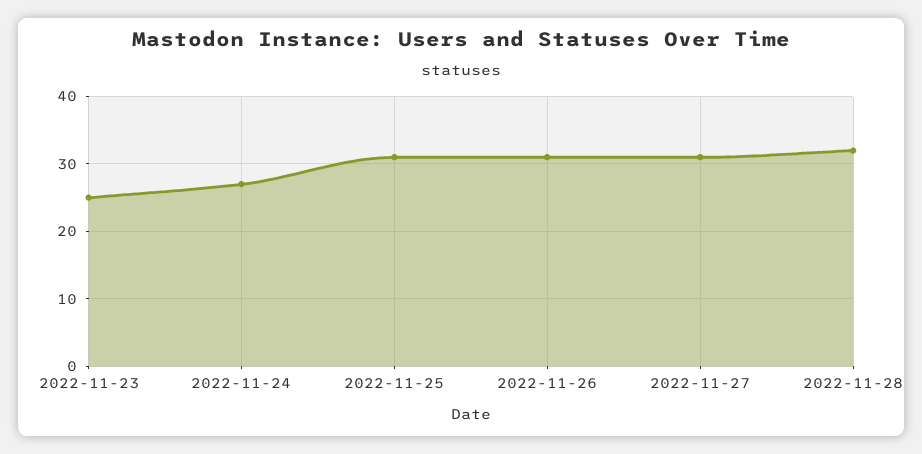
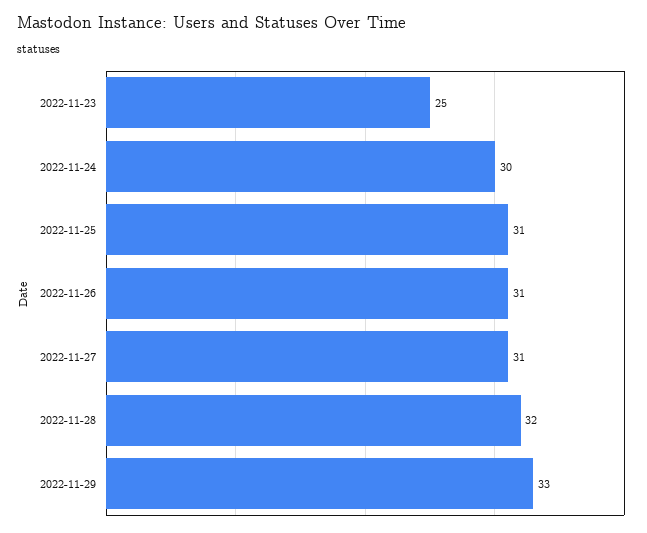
2022-11-24: 27 -> 30
2022-11-29: none -> 33

